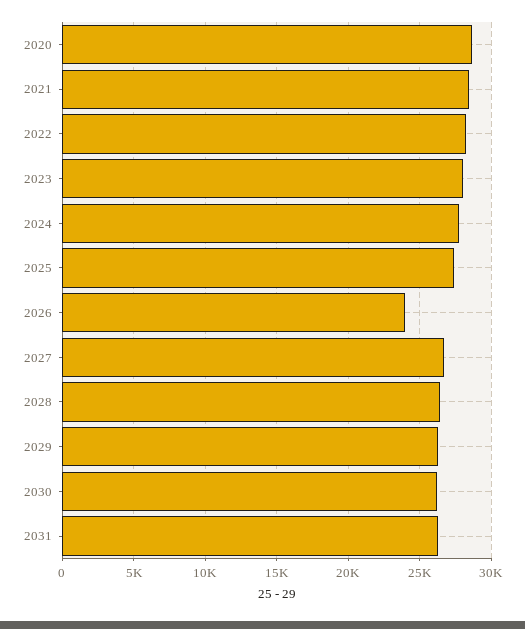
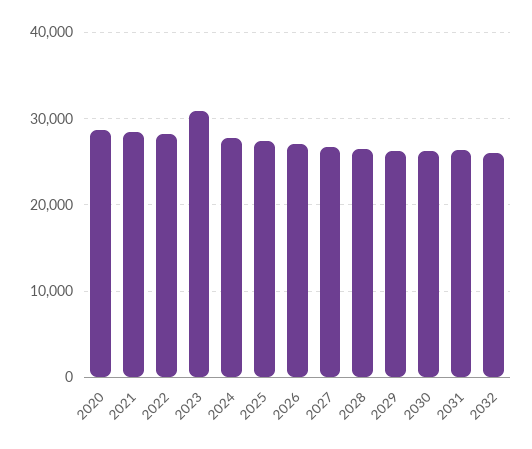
2023: 28000 -> 31000
2026: 24000 -> 27000
2032: none -> 26000

